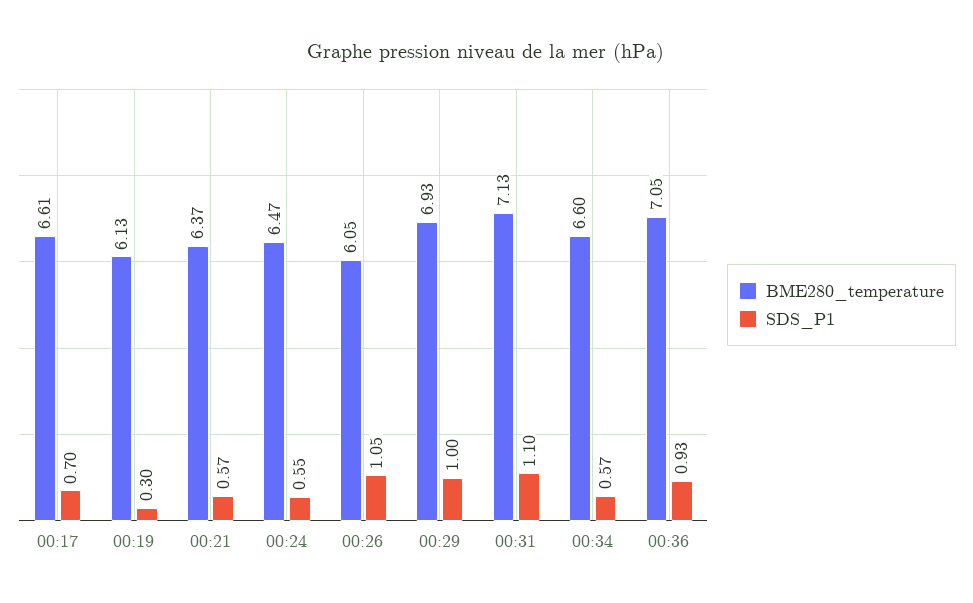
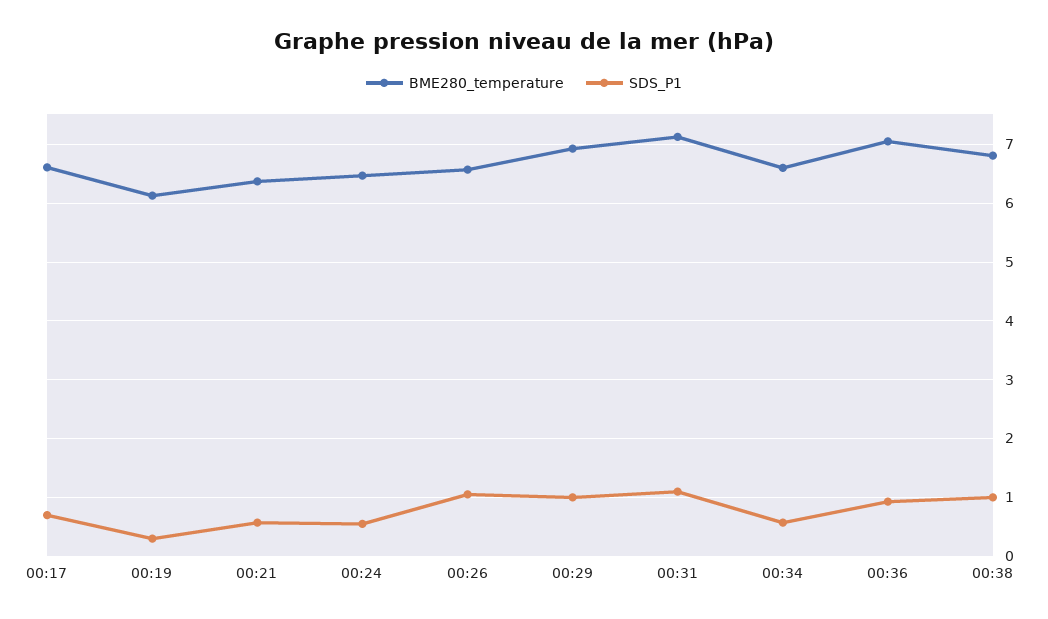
BME280_temperature, 00:26: 6.05 -> 6.6
BME280_temperature, 00:38: none -> 6.8
SDS_P1, 00:38: none -> 1

